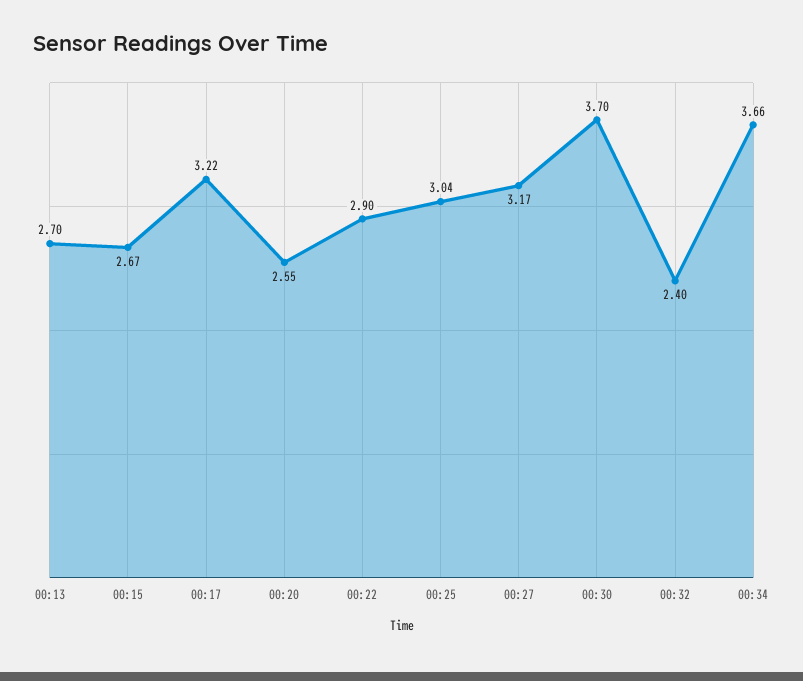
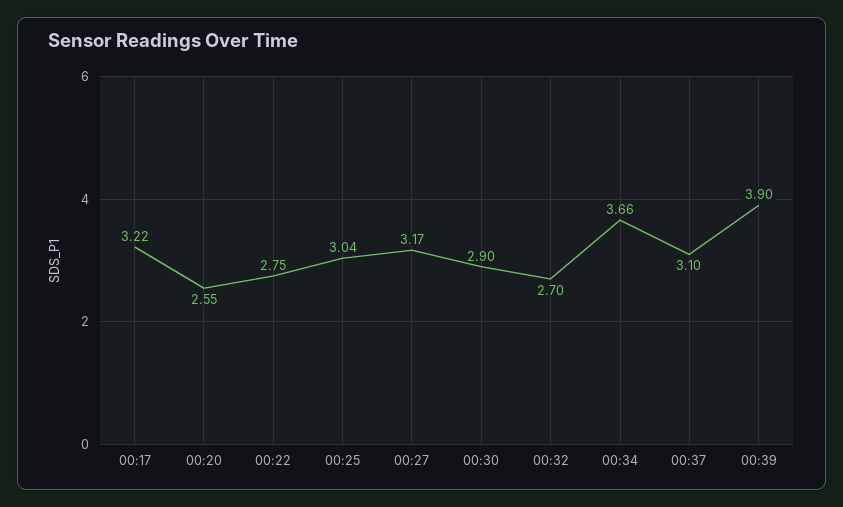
00:13: 2.7 -> none
00:15: 2.67 -> none
00:22: 2.9 -> 2.75
00:30: 3.7 -> 2.9
00:32: 2.4 -> 2.7
00:37: none -> 3.1
00:39: none -> 3.9

